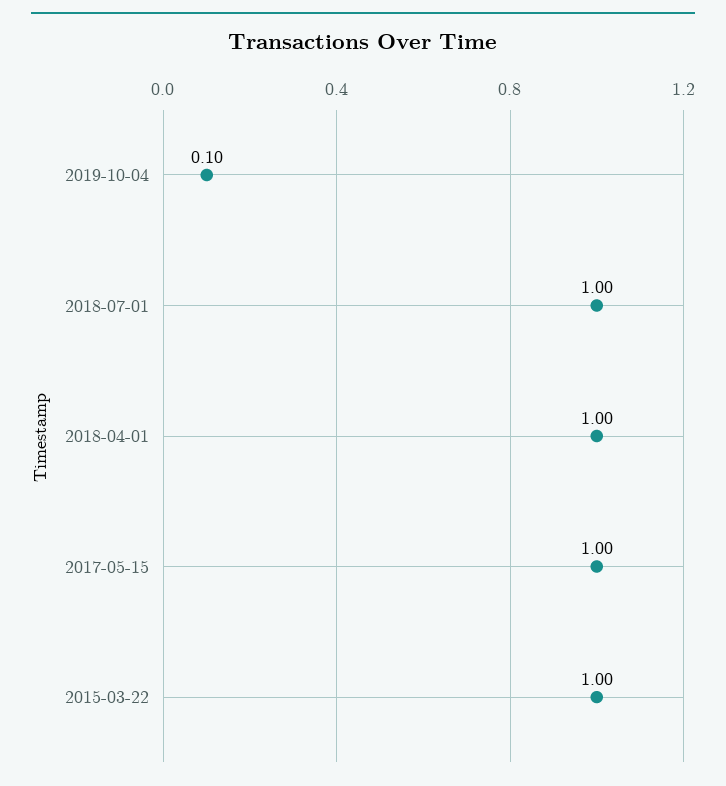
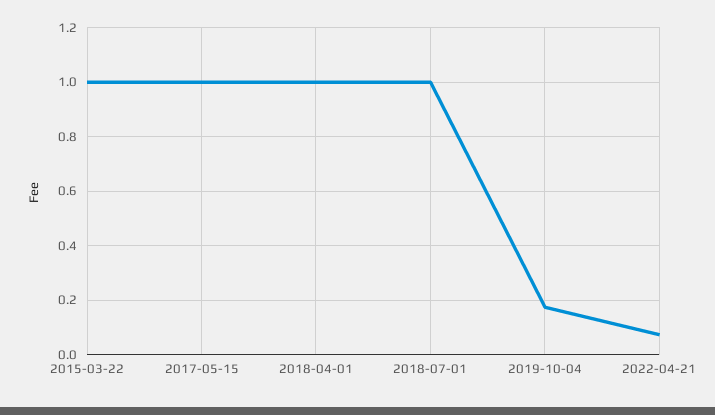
2019-10-04: 0.1 -> 0.175
2022-04-21: none -> 0.075

